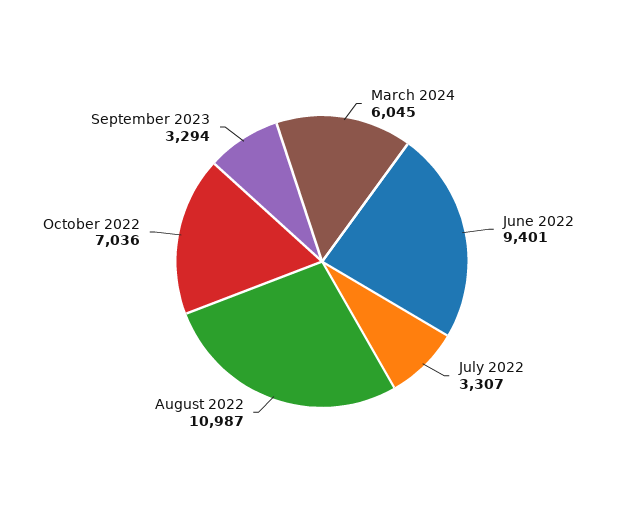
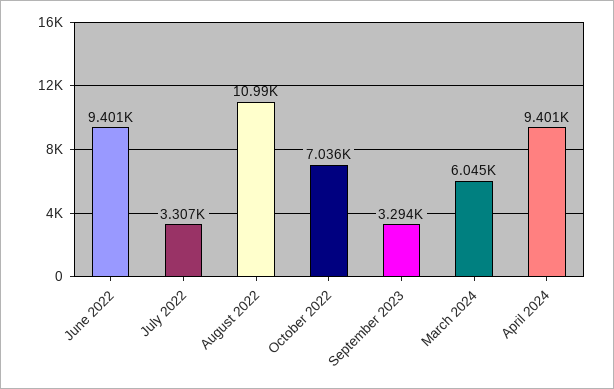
April 2024: none -> 9401

